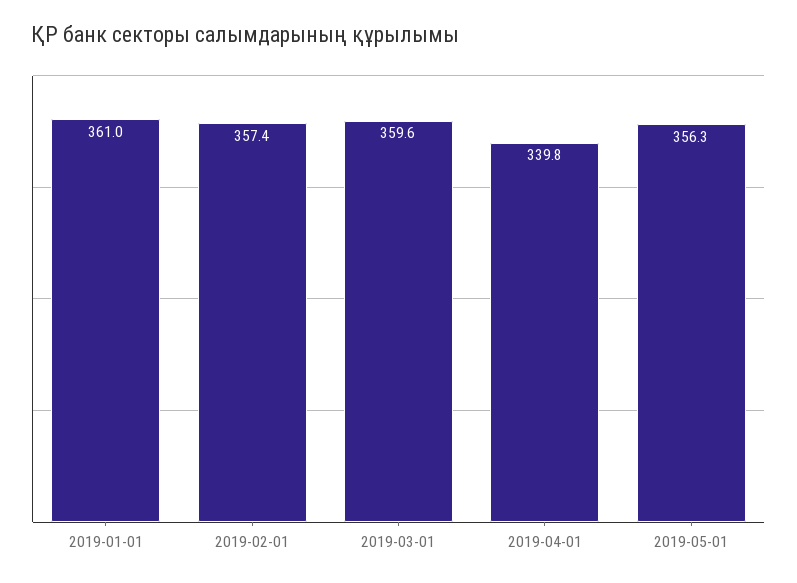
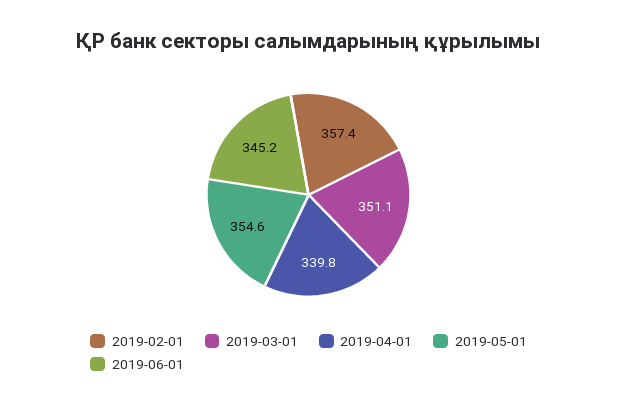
2019-01-01: 361 -> none
2019-03-01: 359.6 -> 351.1
2019-05-01: 356.3 -> 354.6
2019-06-01: none -> 345.2

